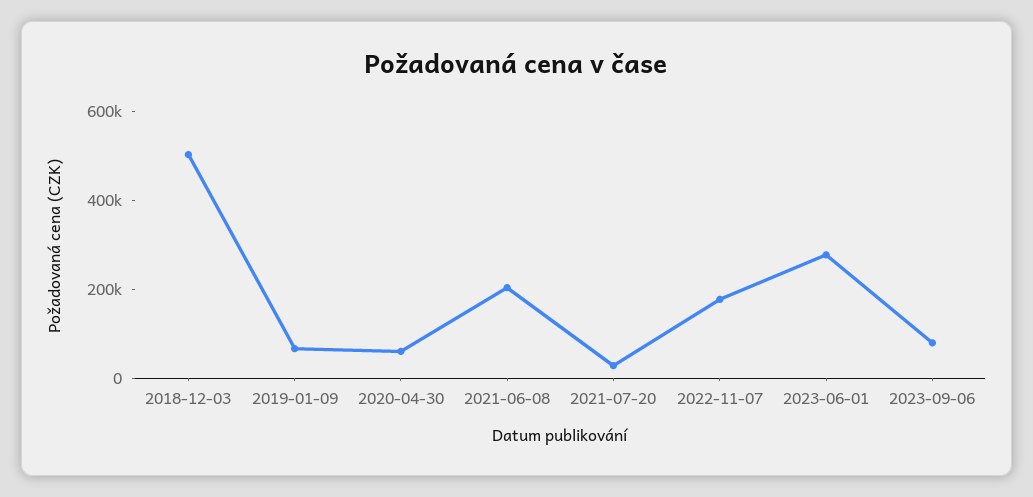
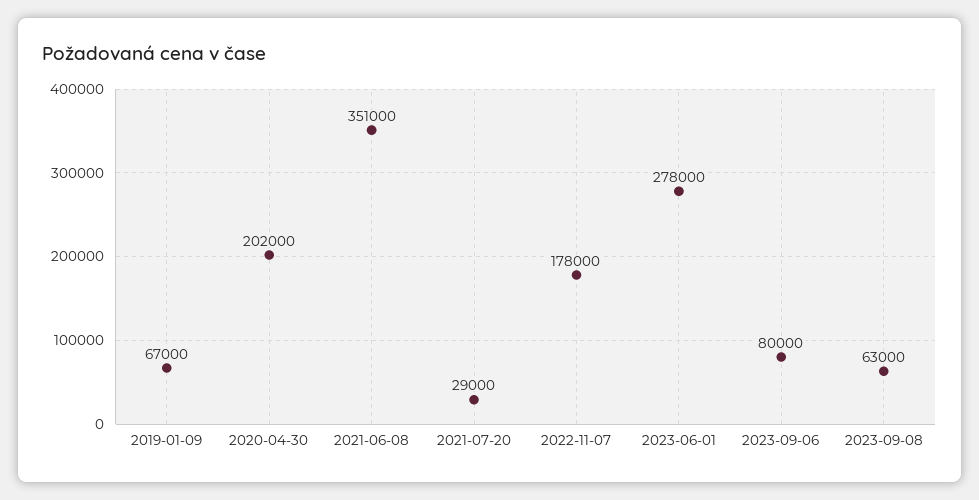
2018-12-03: 500000 -> none
2020-04-30: 50000 -> 202000
2021-06-08: 200000 -> 351000
2023-09-08: none -> 63000

